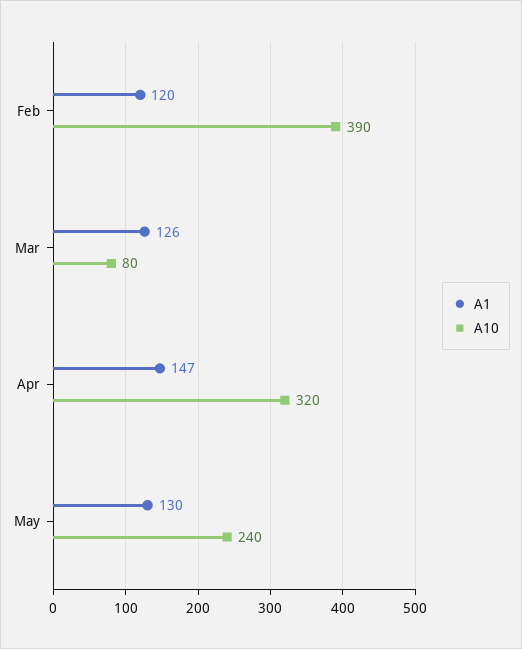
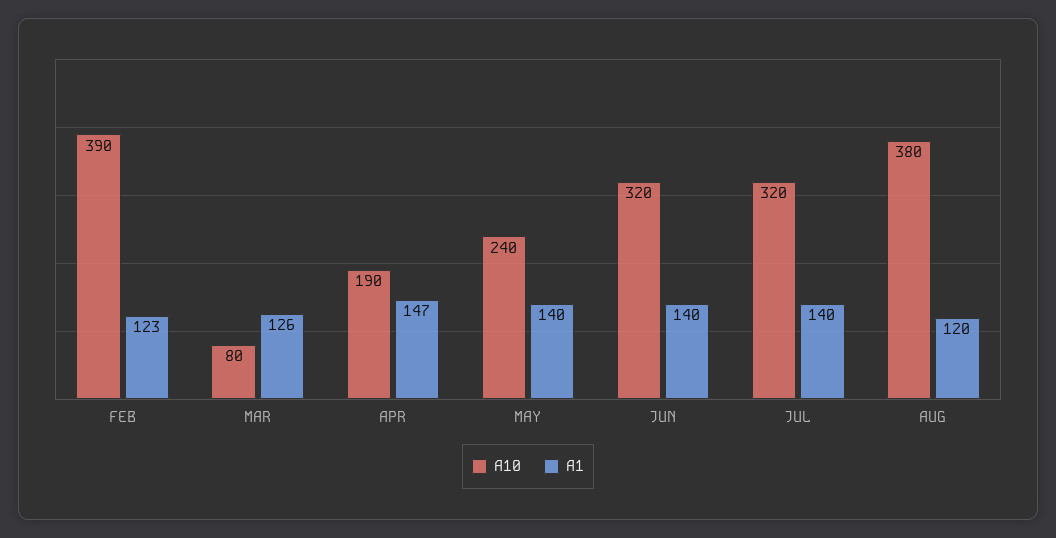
A1, Feb: 120 -> 123
A10, Apr: 320 -> 190
A1, May: 130 -> 140
A10, JUN: none -> 320
A1, JUN: none -> 140
A10, JUL: none -> 320
A1, JUL: none -> 140
A10, AUG: none -> 380
A1, AUG: none -> 120

